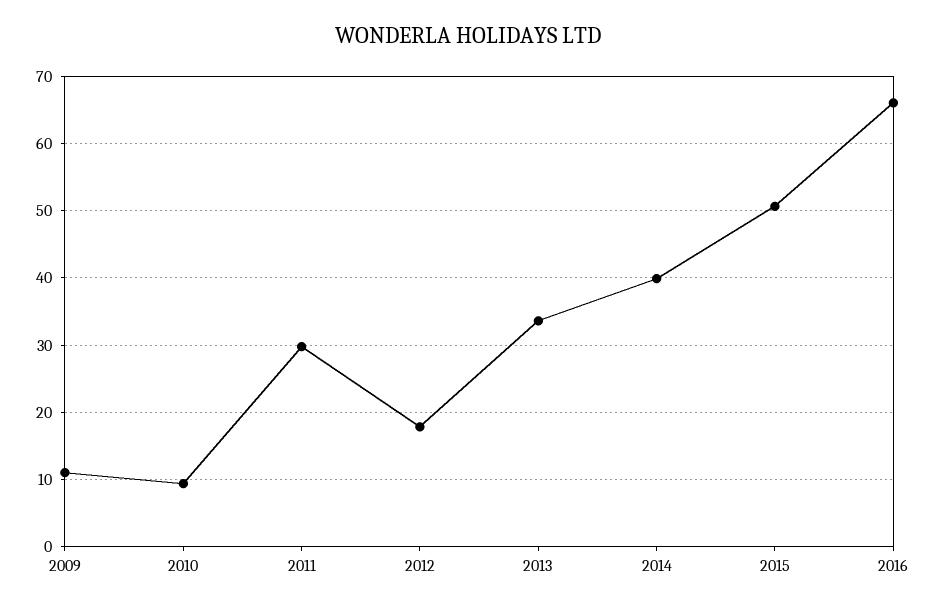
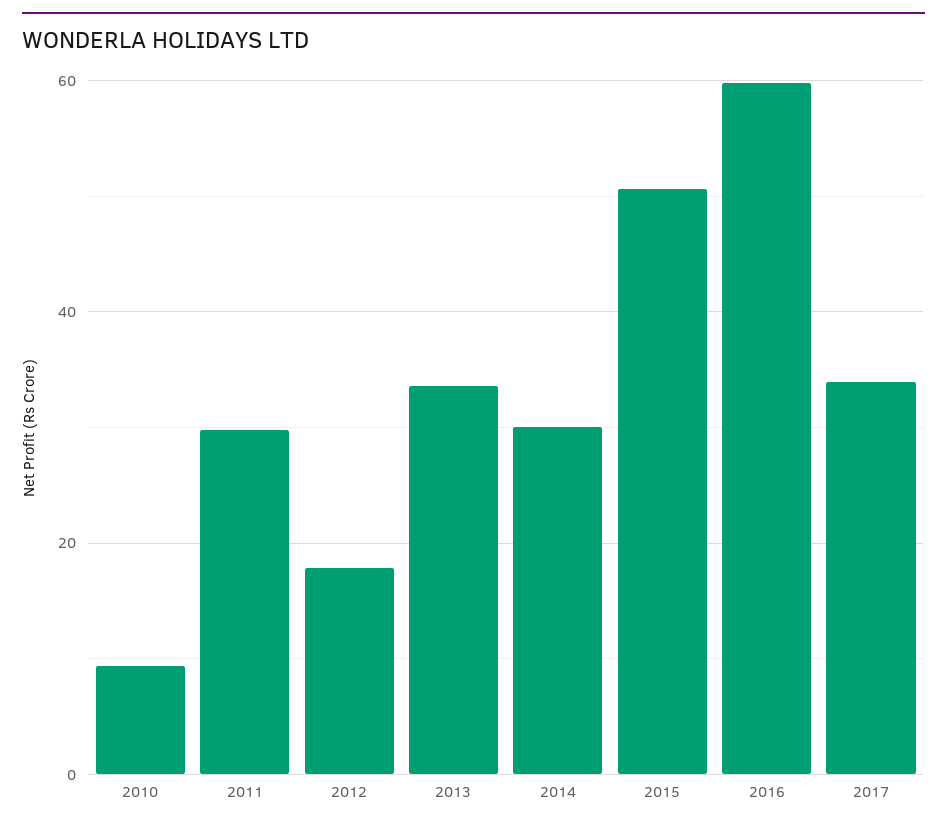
2009: 11 -> none
2014: 40 -> 30
2016: 66 -> 60
2017: none -> 34

